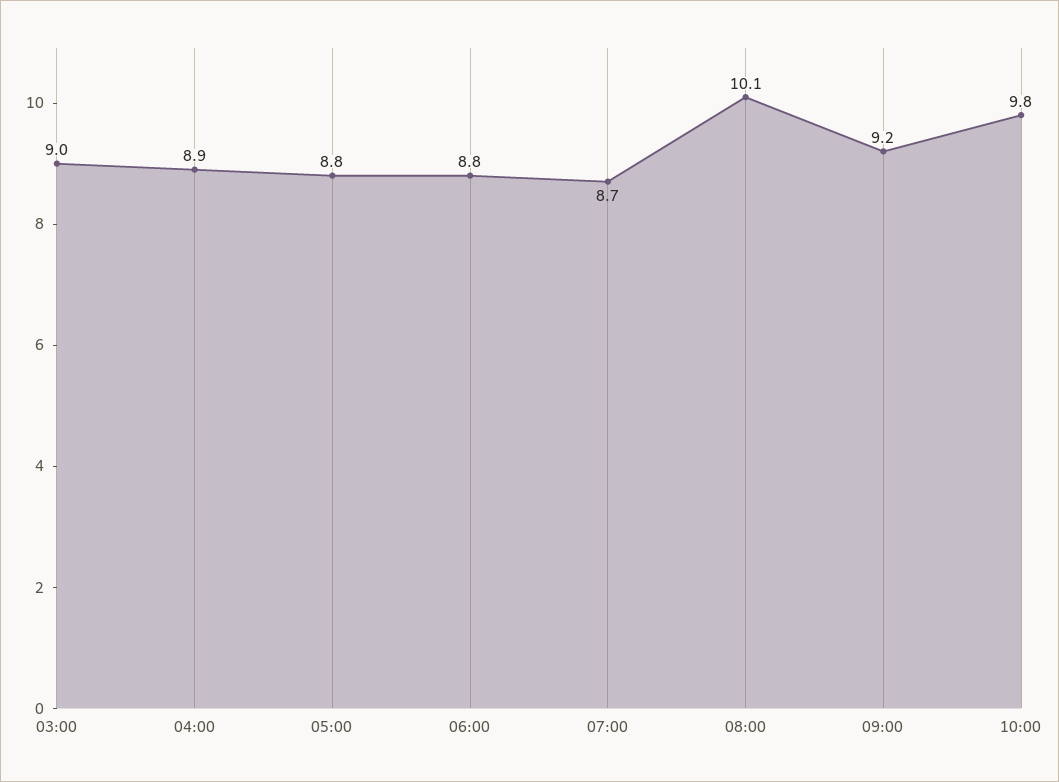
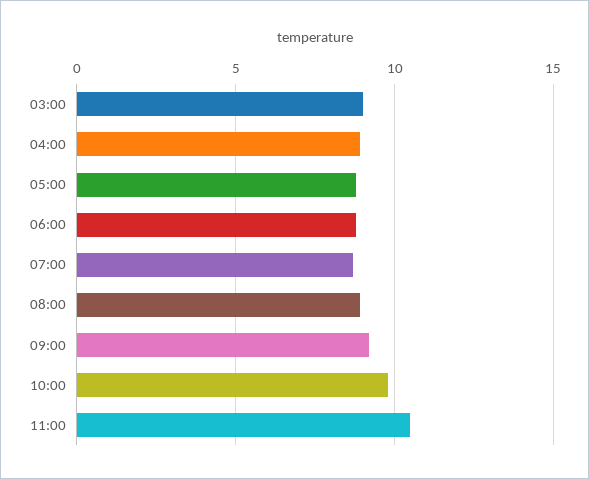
08:00: 10.1 -> 9
11:00: none -> 10.5

